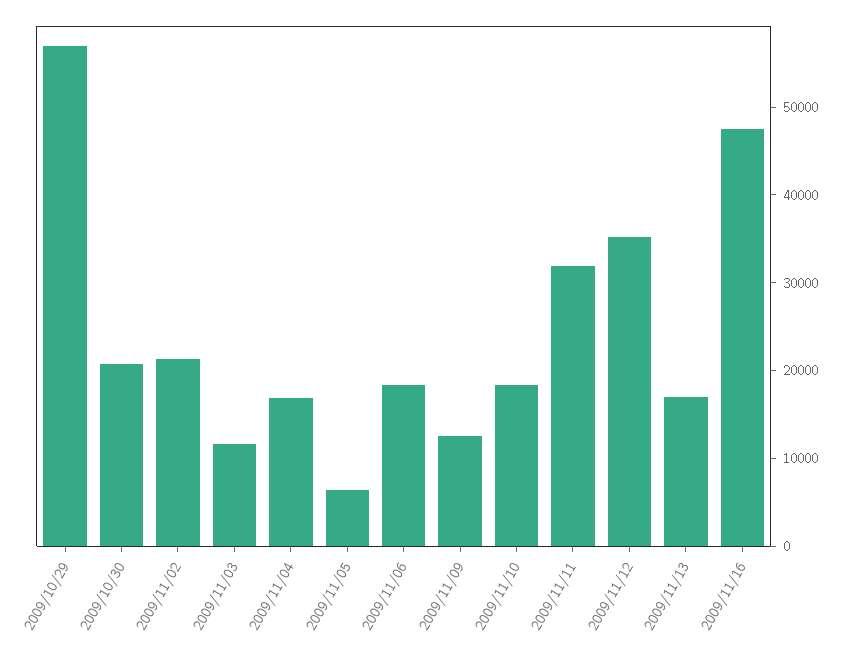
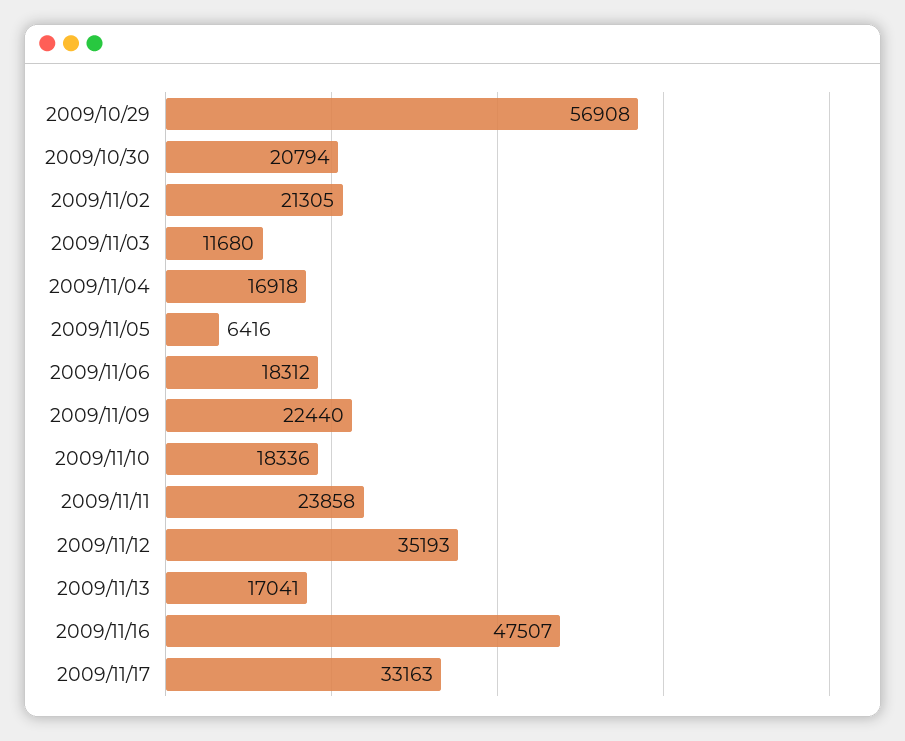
2009/11/09: 12000 -> 22440
2009/11/11: 32000 -> 23858
2009/11/17: none -> 33163

